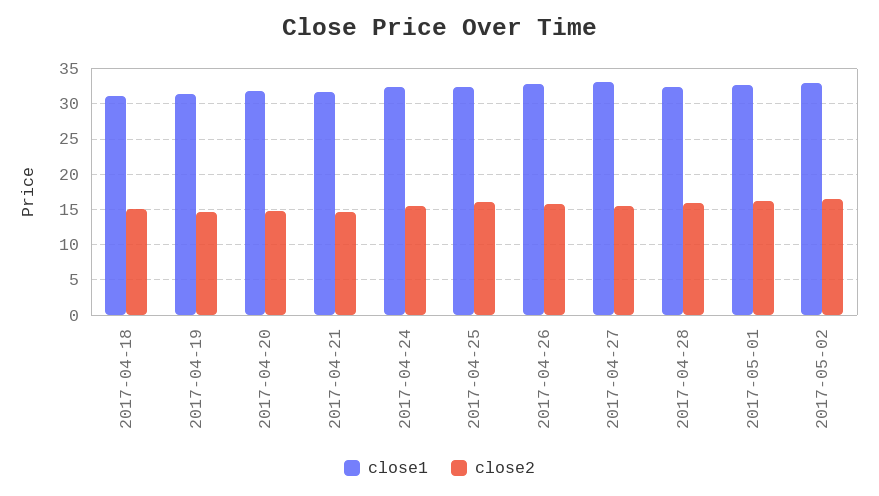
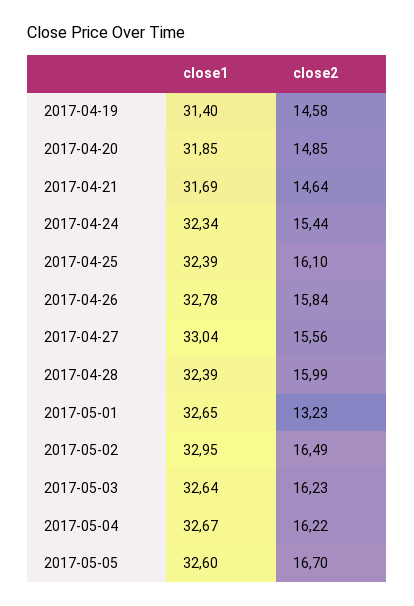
close1, 2017-04-18: 31 -> none
close2, 2017-04-18: 15 -> none
close2, 2017-05-01: 16 -> 13.23
close1, 2017-05-03: none -> 32.64
close2, 2017-05-03: none -> 16.23
close1, 2017-05-04: none -> 32.67
close2, 2017-05-04: none -> 16.22
close1, 2017-05-05: none -> 32.6
close2, 2017-05-05: none -> 16.7

